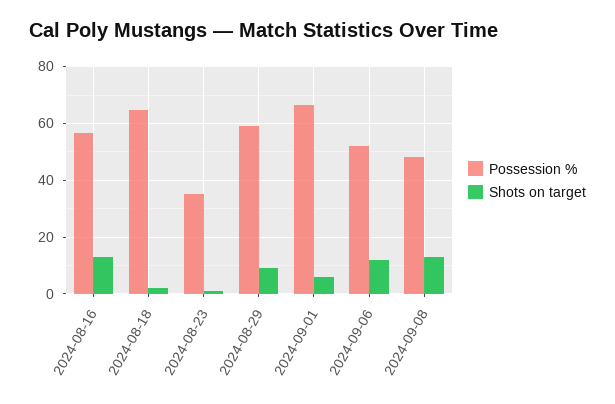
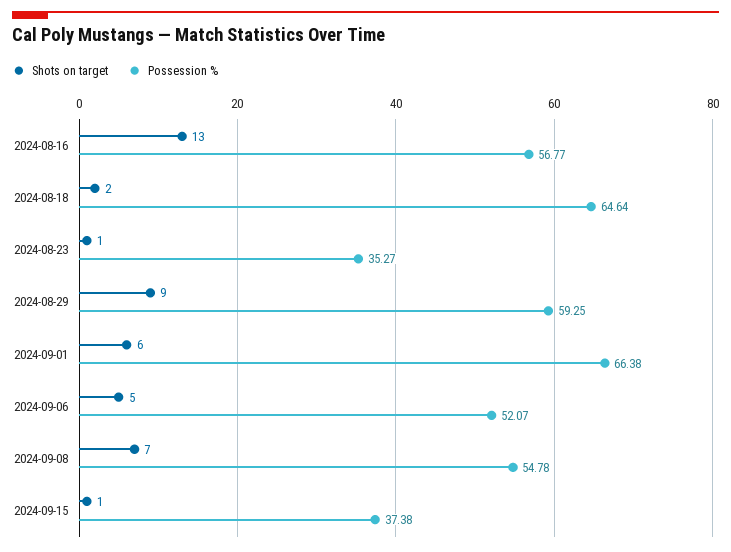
Shots on target, 2024-09-06: 12.5 -> 5
Possession %, 2024-09-08: 47.5 -> 54.78
Shots on target, 2024-09-08: 12.5 -> 7
Shots on target, 2024-09-15: none -> 1
Possession %, 2024-09-15: none -> 37.38

